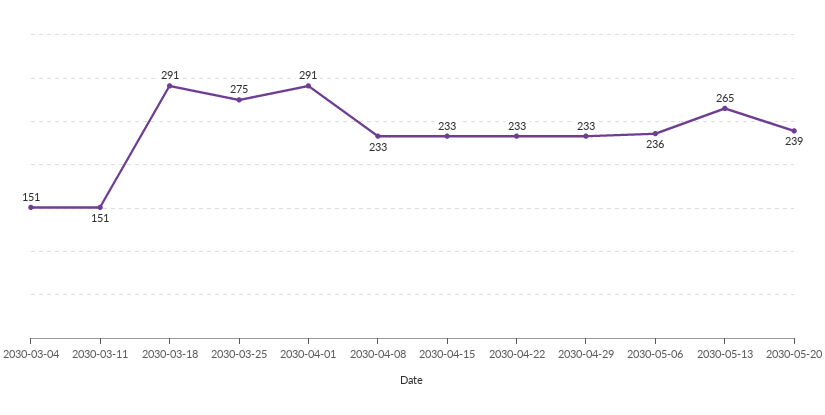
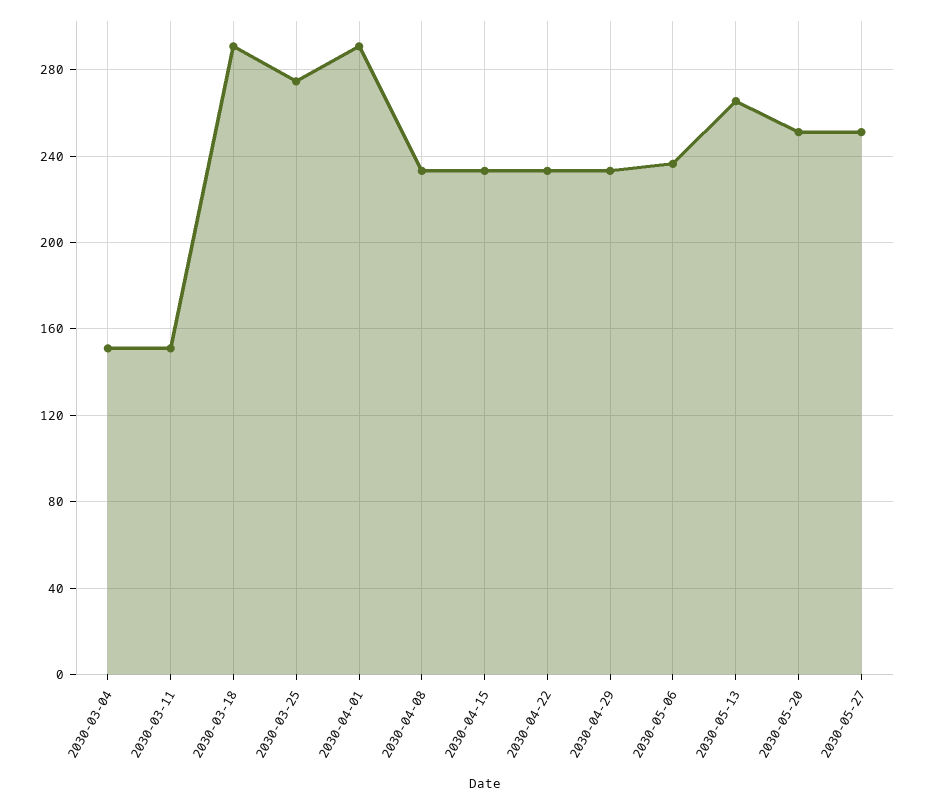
2030-05-20: 239 -> 250
2030-05-27: none -> 250

